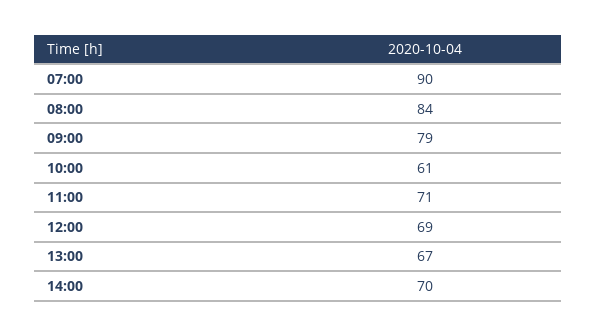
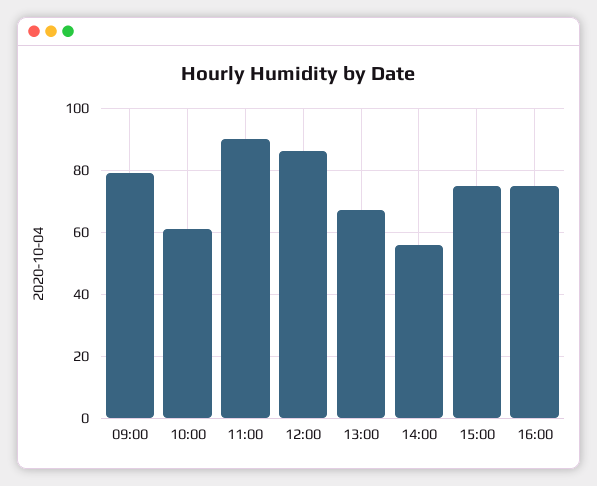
07:00: 90 -> none
08:00: 84 -> none
11:00: 71 -> 90
12:00: 69 -> 85
14:00: 70 -> 55
15:00: none -> 75
16:00: none -> 75

